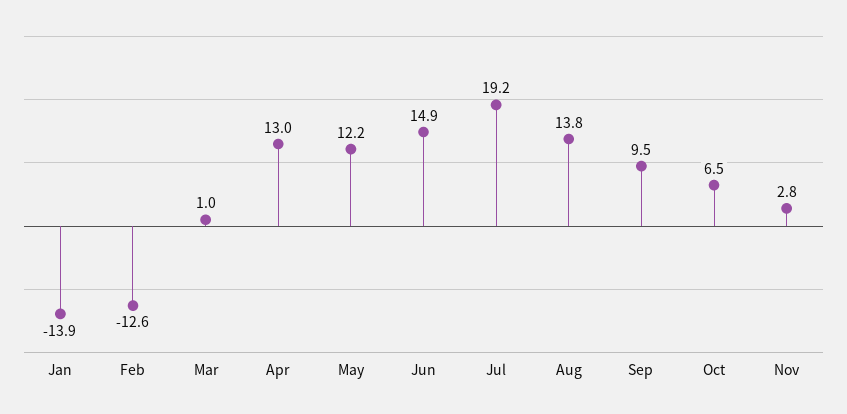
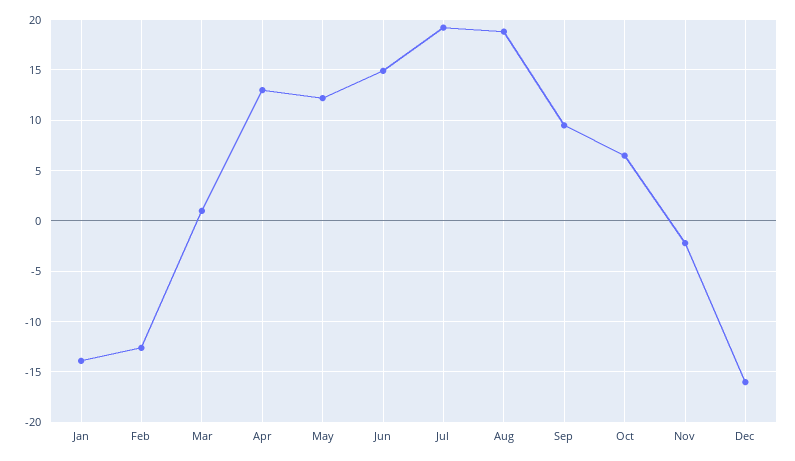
Aug: 13.8 -> 19
Nov: 2.8 -> -2
Dec: none -> -16

